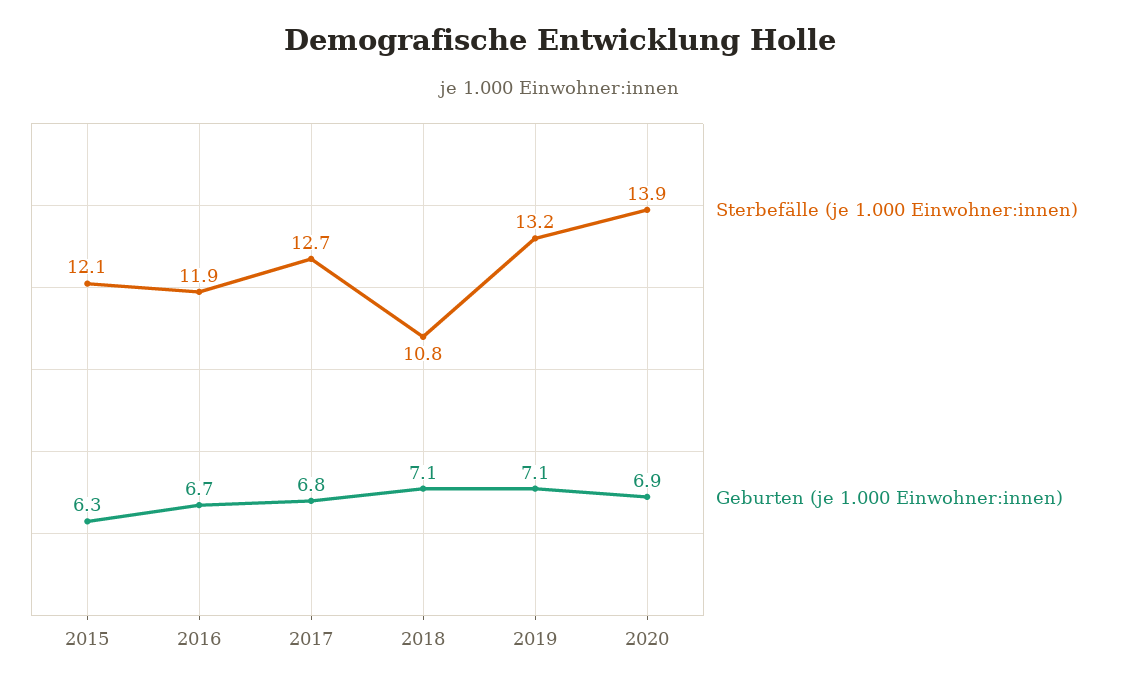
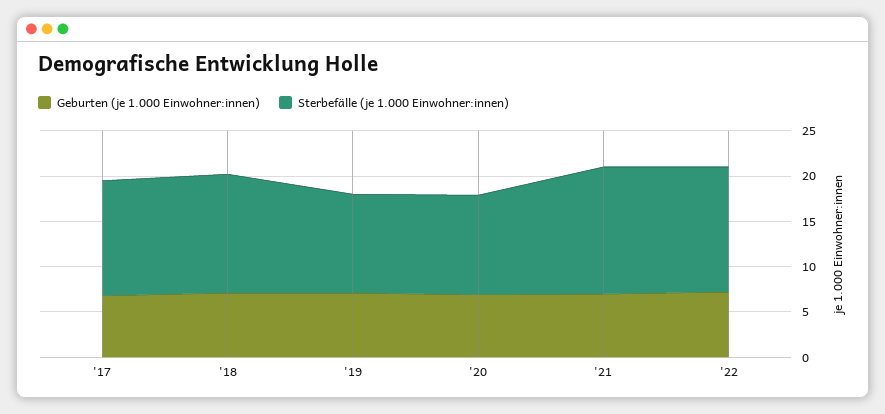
Sterbefälle (je 1.000 Einwohner:innen), 2015: 12.1 -> none
Geburten (je 1.000 Einwohner:innen), 2015: 6.3 -> none
Sterbefälle (je 1.000 Einwohner:innen), 2016: 11.9 -> none
Geburten (je 1.000 Einwohner:innen), 2016: 6.7 -> none
Sterbefälle (je 1.000 Einwohner:innen), 2018: 10.8 -> 13
Sterbefälle (je 1.000 Einwohner:innen), 2019: 13.2 -> 11
Sterbefälle (je 1.000 Einwohner:innen), 2020: 13.9 -> 11
Geburten (je 1.000 Einwohner:innen), '21: none -> 7
Sterbefälle (je 1.000 Einwohner:innen), '21: none -> 14
Geburten (je 1.000 Einwohner:innen), '22: none -> 7
Sterbefälle (je 1.000 Einwohner:innen), '22: none -> 14

